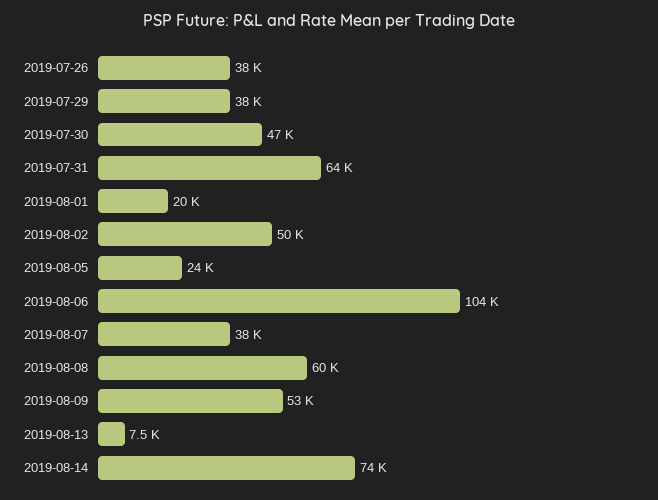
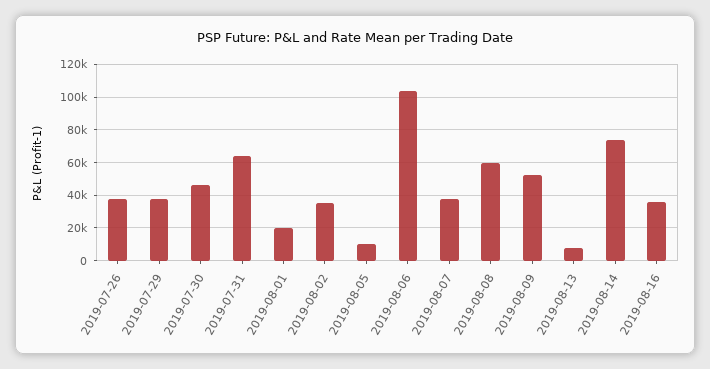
2019-08-02: 50000 -> 35000
2019-08-05: 24000 -> 10000
2019-08-16: none -> 35000

